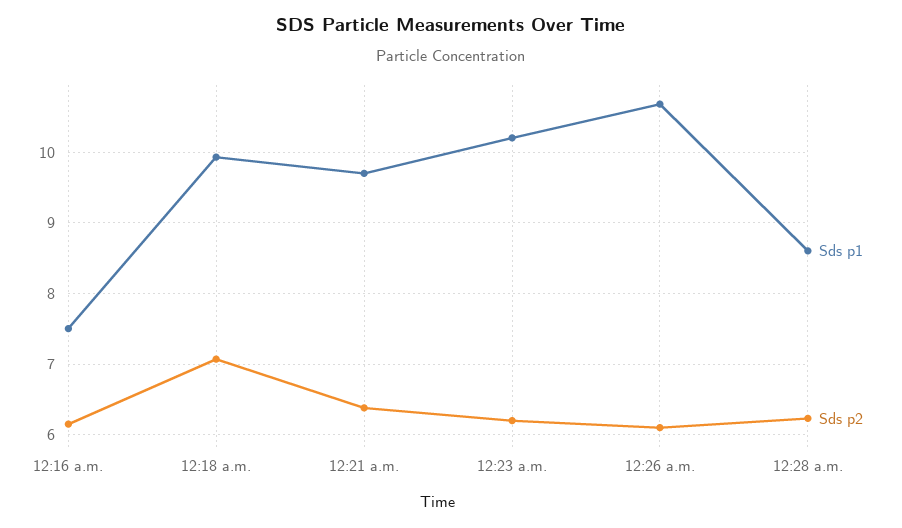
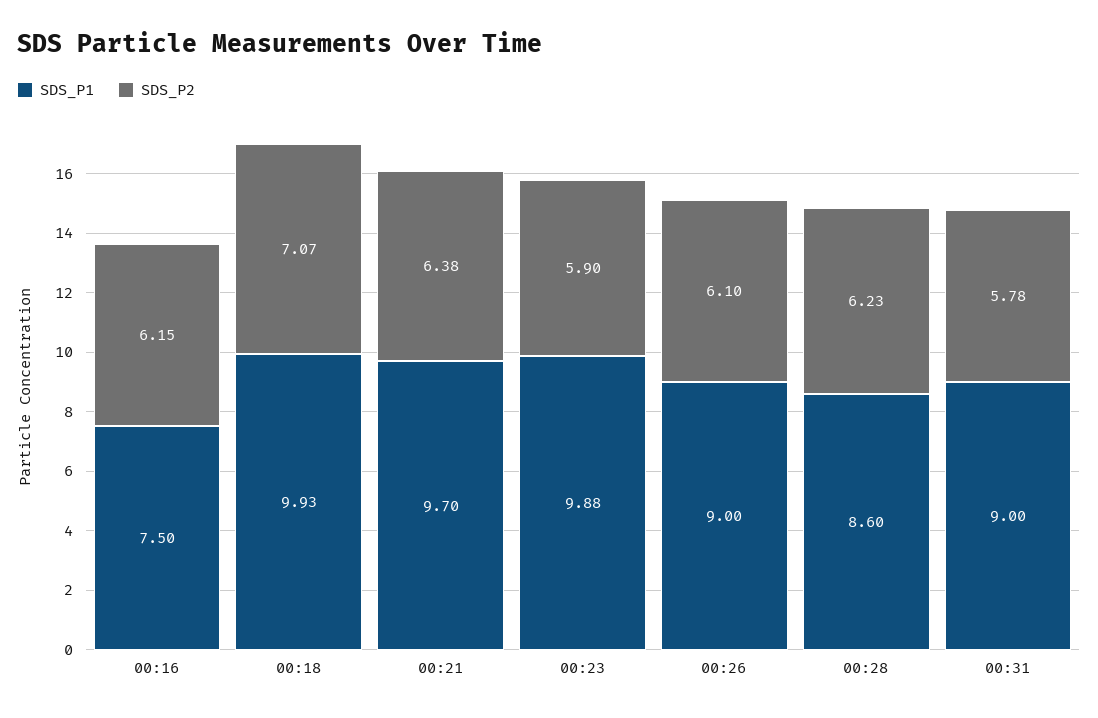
Sds p1, 12:23 a.m.: 10.2 -> 9.88
Sds p2, 12:23 a.m.: 6.2 -> 5.9
Sds p1, 12:26 a.m.: 10.7 -> 9
Sds p1, 00:31: none -> 9
Sds p2, 00:31: none -> 5.78

